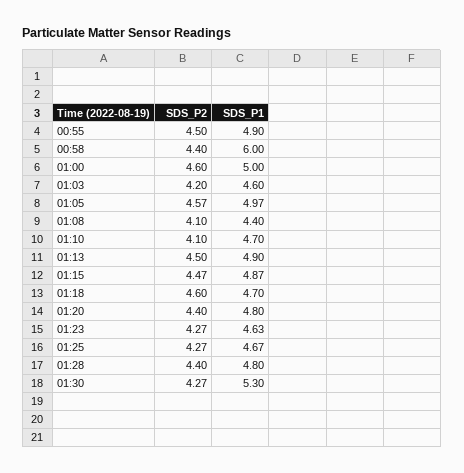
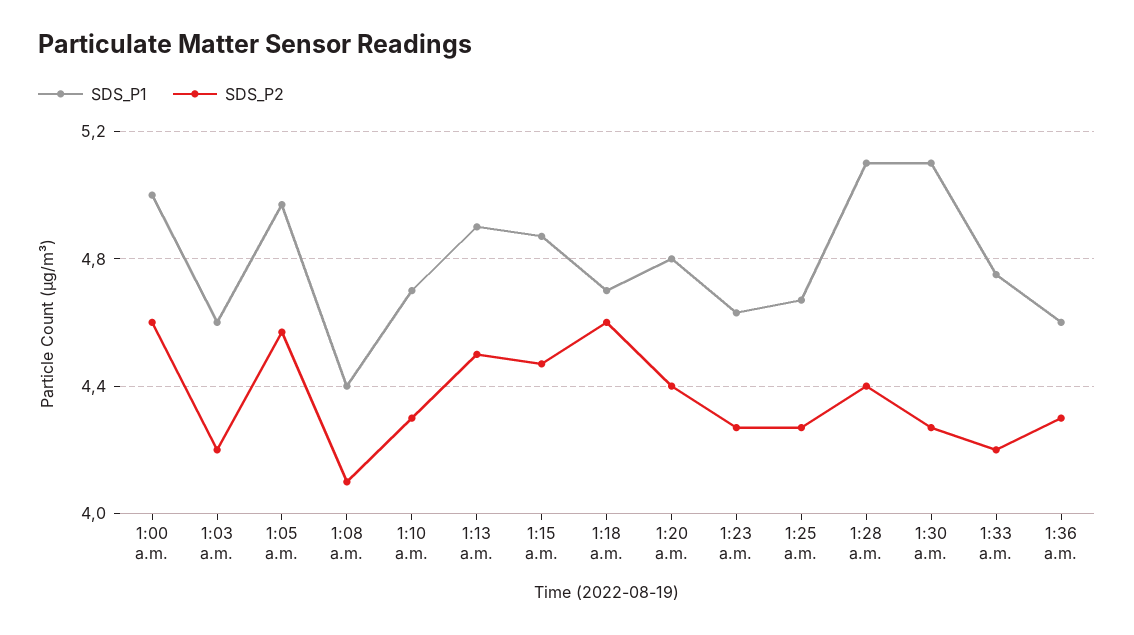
SDS_P2, 00:55: 4.5 -> none
SDS_P1, 00:55: 4.9 -> none
SDS_P2, 00:58: 4.4 -> none
SDS_P1, 00:58: 6 -> none
SDS_P2, 01:10: 4.1 -> 4.3
SDS_P1, 01:28: 4.8 -> 5.1
SDS_P1, 01:30: 5.3 -> 5.1
SDS_P1, 1:33 a.m.: none -> 4.75
SDS_P2, 1:33 a.m.: none -> 4.2
SDS_P1, 1:36 a.m.: none -> 4.6
SDS_P2, 1:36 a.m.: none -> 4.3

